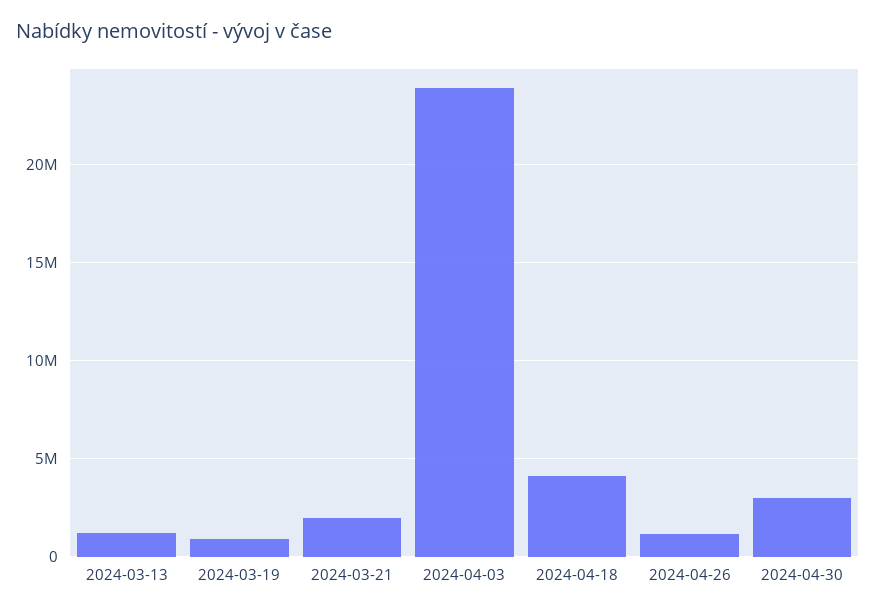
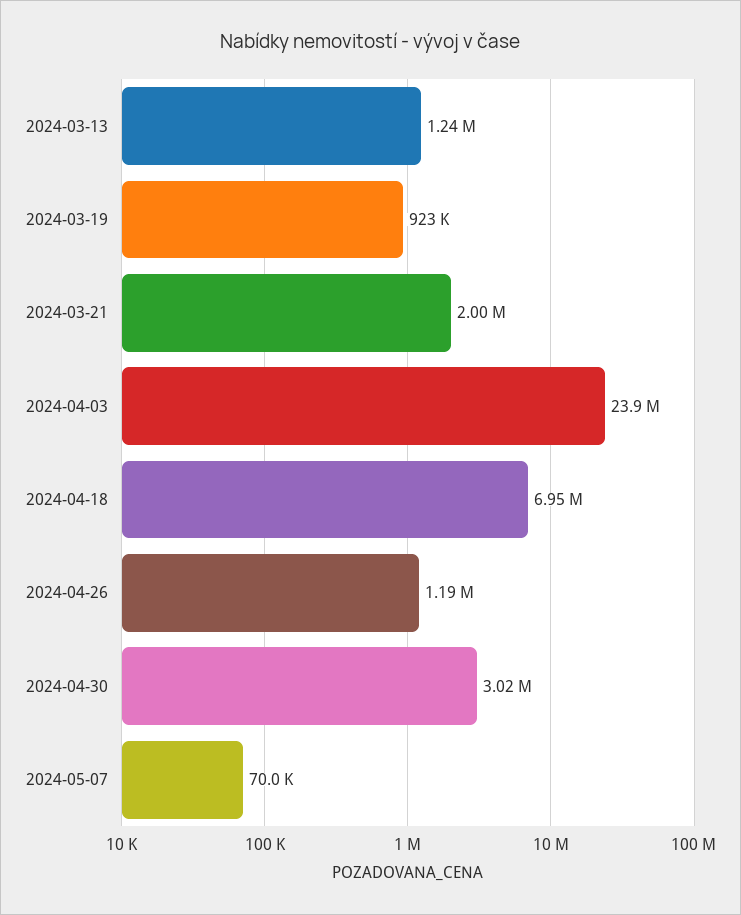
2024-04-18: 4000000 -> 6950000
2024-05-07: none -> 70000

